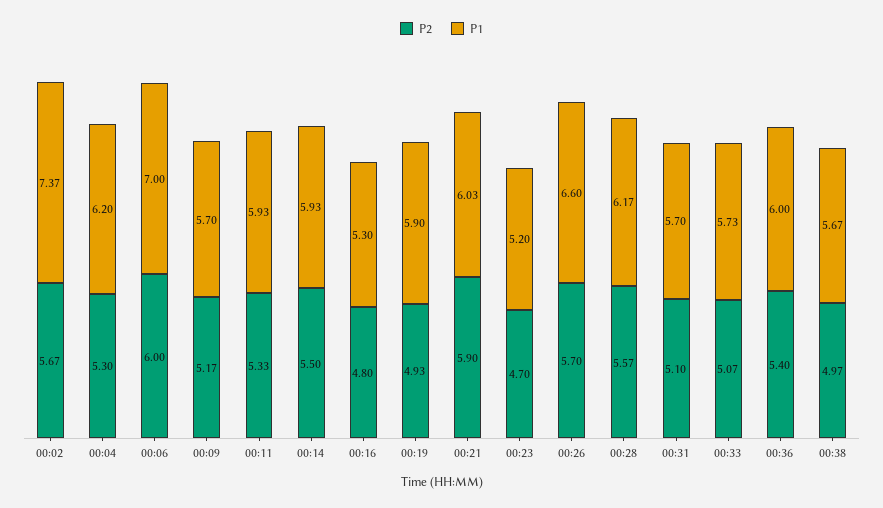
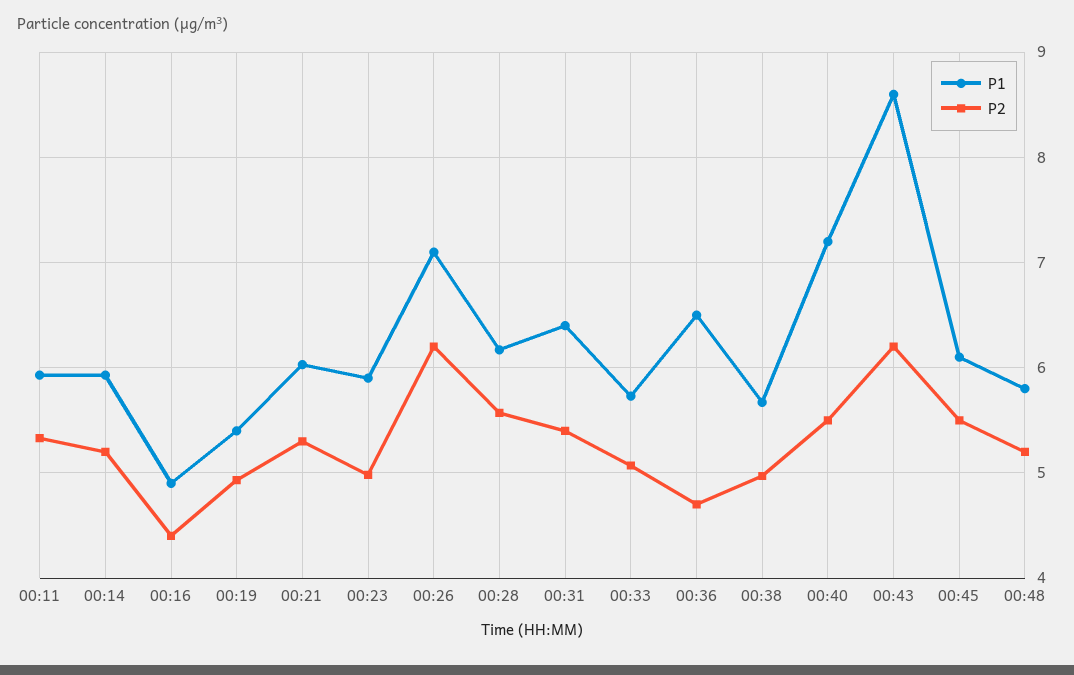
P2, 00:02: 5.67 -> none
P1, 00:02: 7.37 -> none
P2, 00:04: 5.3 -> none
P1, 00:04: 6.2 -> none
P2, 00:06: 6 -> none
P1, 00:06: 7 -> none
P2, 00:09: 5.17 -> none
P1, 00:09: 5.7 -> none
P2, 00:14: 5.5 -> 5.2
P2, 00:16: 4.8 -> 4.4
P1, 00:16: 5.3 -> 4.9
P1, 00:19: 5.9 -> 5.4
P2, 00:21: 5.9 -> 5.3
P2, 00:23: 4.7 -> 5
P1, 00:23: 5.2 -> 5.9
P2, 00:26: 5.7 -> 6.2
P1, 00:26: 6.6 -> 7.1
P2, 00:31: 5.1 -> 5.4
P1, 00:31: 5.7 -> 6.4
P2, 00:36: 5.4 -> 4.7
P1, 00:36: 6 -> 6.5
P1, 00:40: none -> 7.2
P2, 00:40: none -> 5.5
P1, 00:43: none -> 8.6
P2, 00:43: none -> 6.2
P1, 00:45: none -> 6.1
P2, 00:45: none -> 5.5
P1, 00:48: none -> 5.8
P2, 00:48: none -> 5.2

